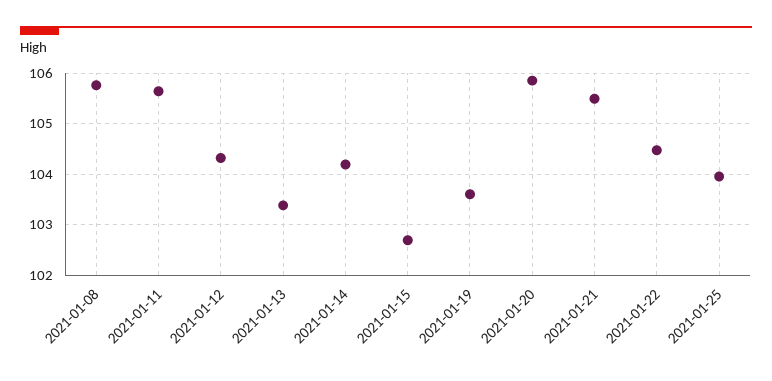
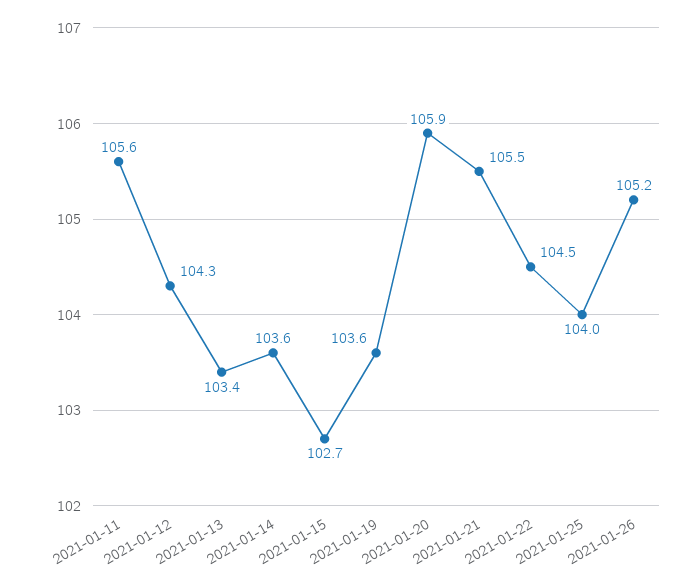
2021-01-08: 105.8 -> none
2021-01-14: 104.2 -> 103.6
2021-01-26: none -> 105.2

